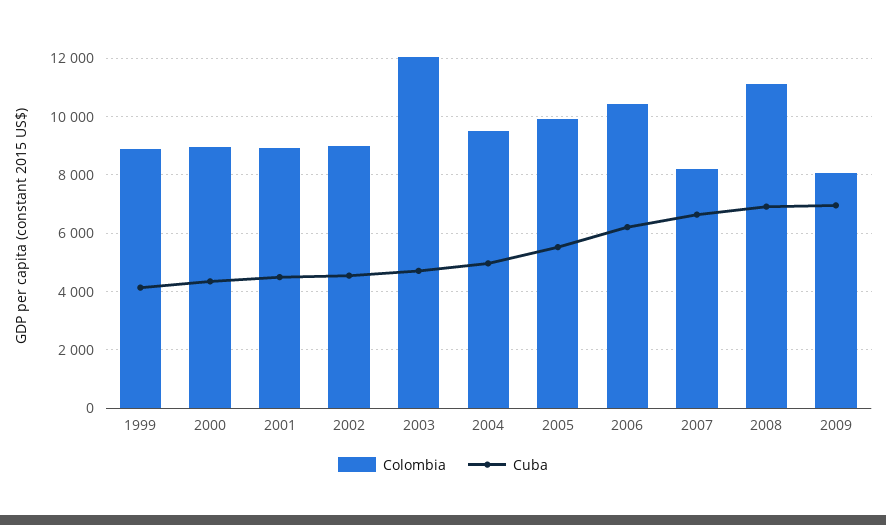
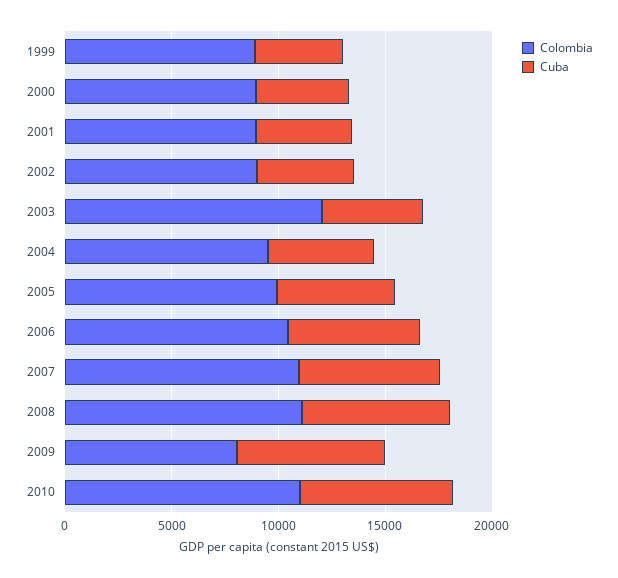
Colombia, 2007: 8250 -> 11000
Colombia, 2010: none -> 11000
Cuba, 2010: none -> 7000

